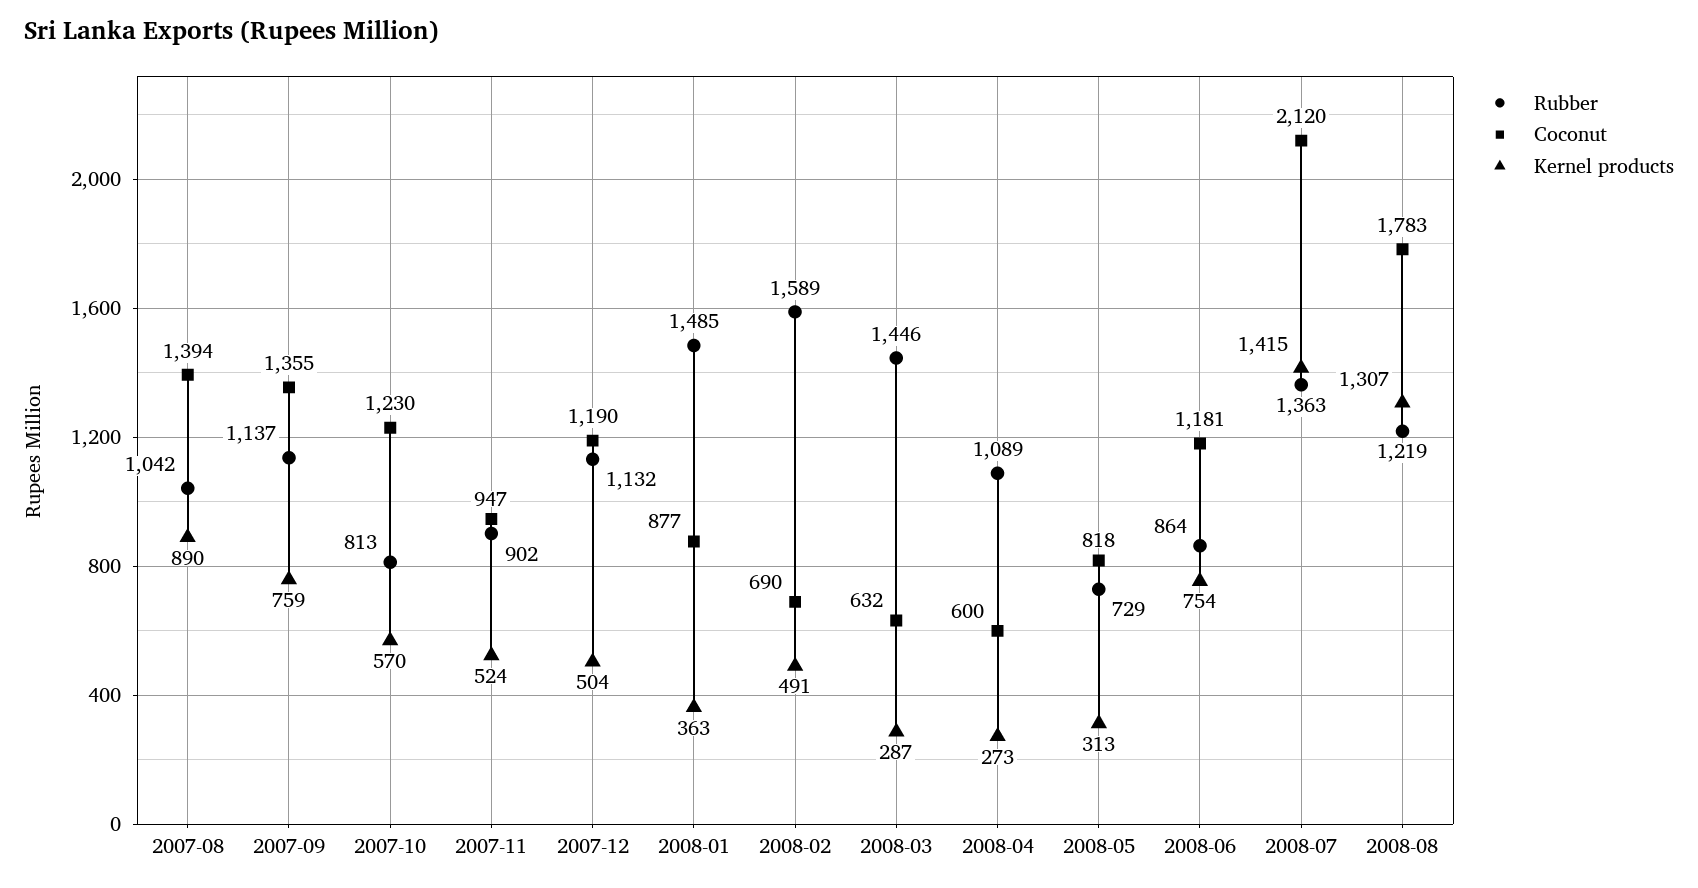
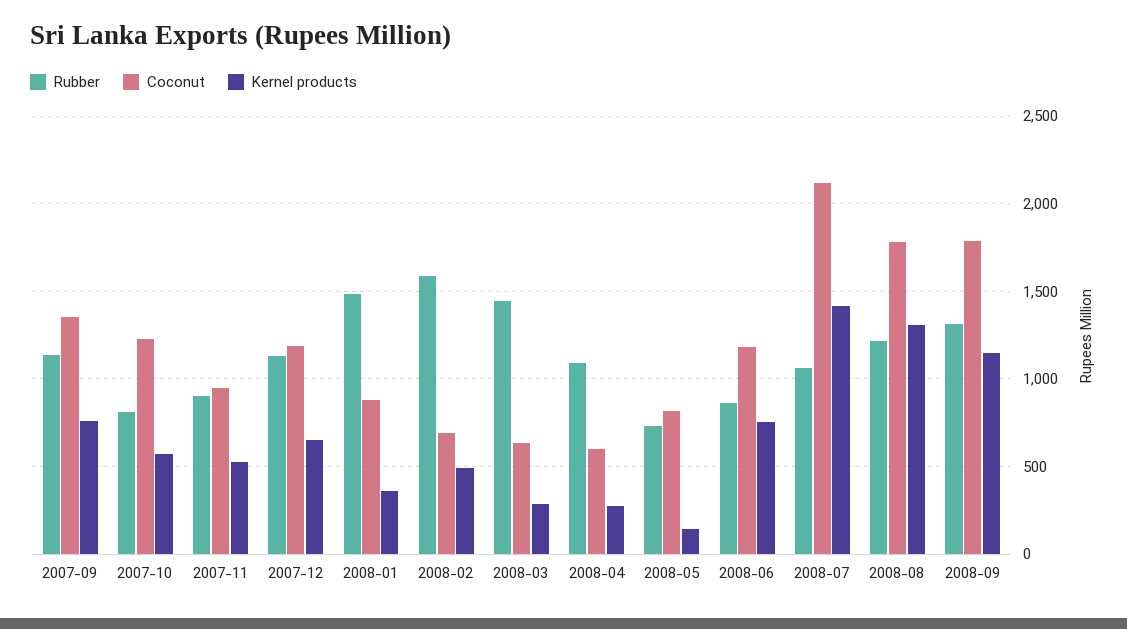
Rubber, 2007-08: 1042 -> none
Coconut, 2007-08: 1394 -> none
Kernel products, 2007-08: 890 -> none
Kernel products, 2007-12: 504 -> 650
Kernel products, 2008-05: 313 -> 150
Rubber, 2008-07: 1363 -> 1050
Rubber, 2008-09: none -> 1300
Coconut, 2008-09: none -> 1800
Kernel products, 2008-09: none -> 1150

